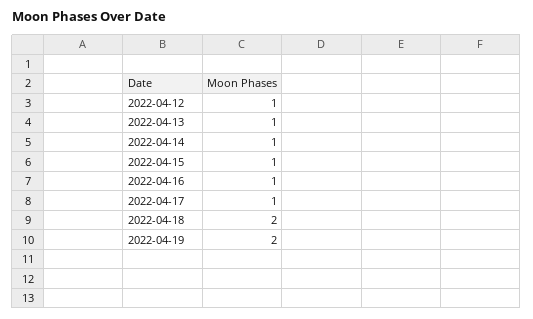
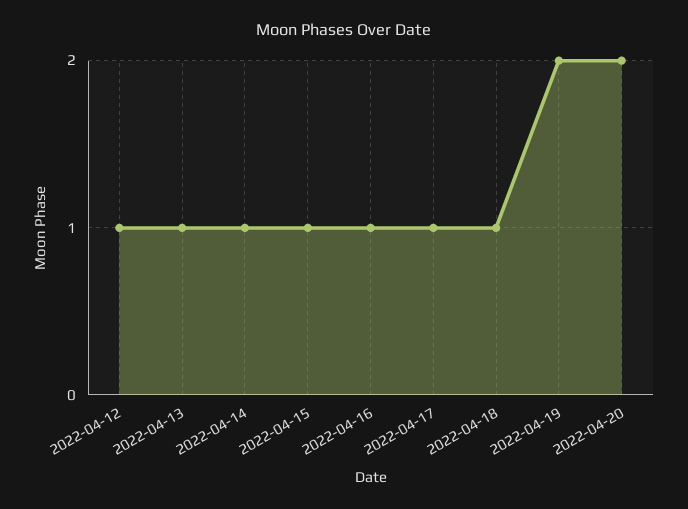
2022-04-18: 2 -> 1
2022-04-20: none -> 2

